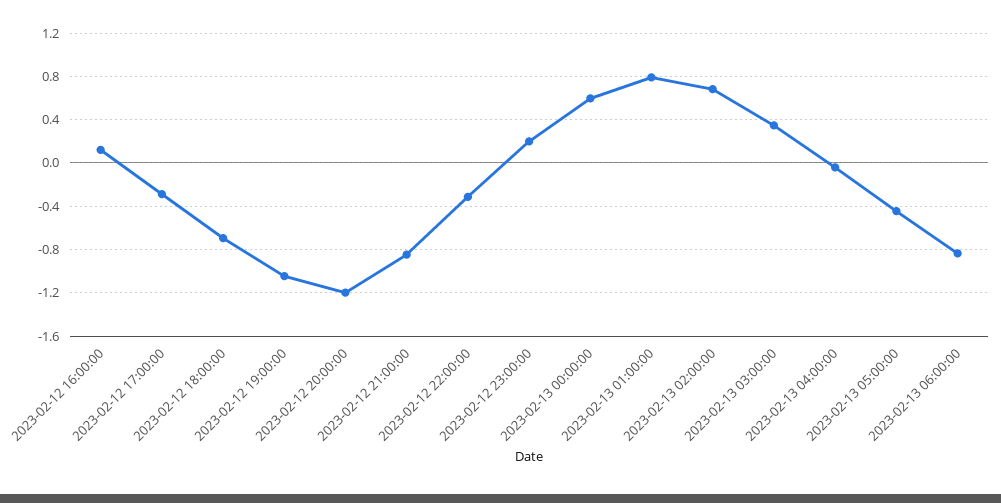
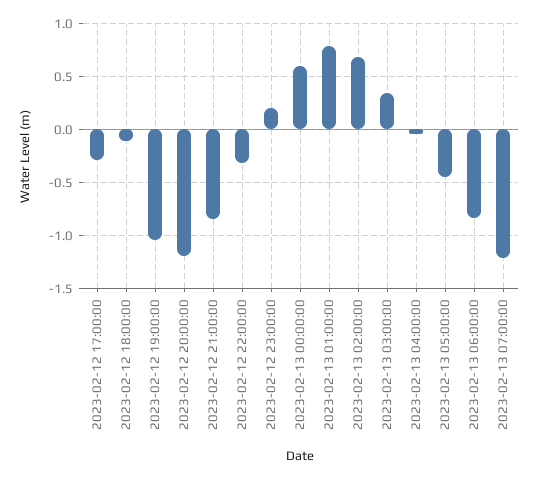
2023-02-12 16:00:00: 0.1 -> none
2023-02-12 18:00:00: -0.7 -> -0.1
2023-02-13 07:00:00: none -> -1.2

